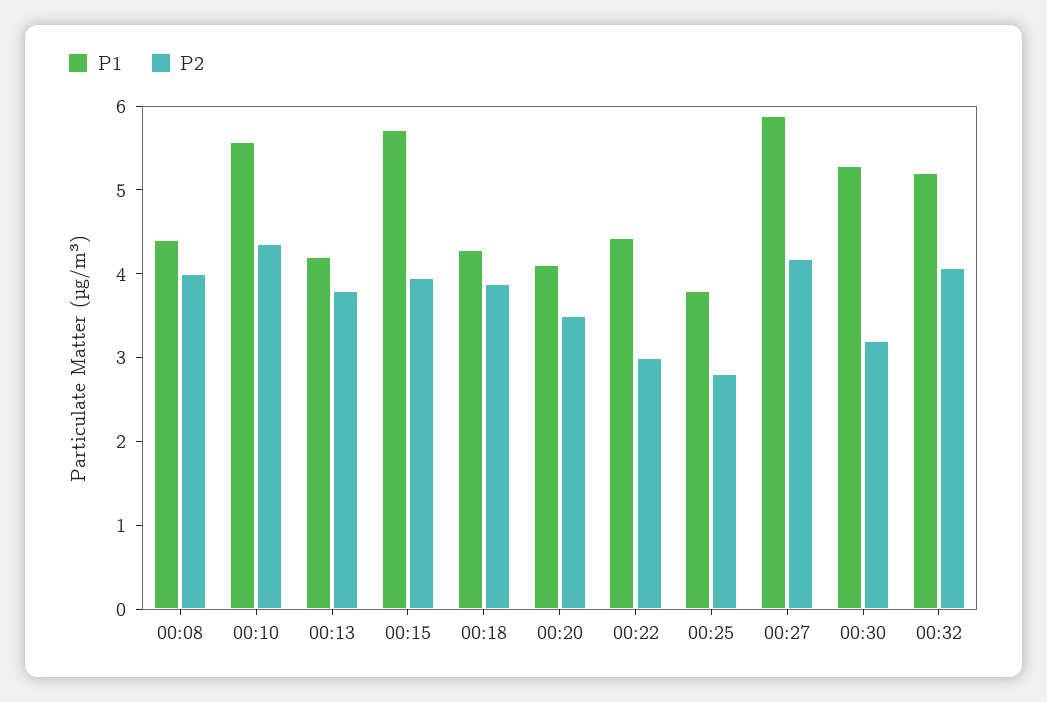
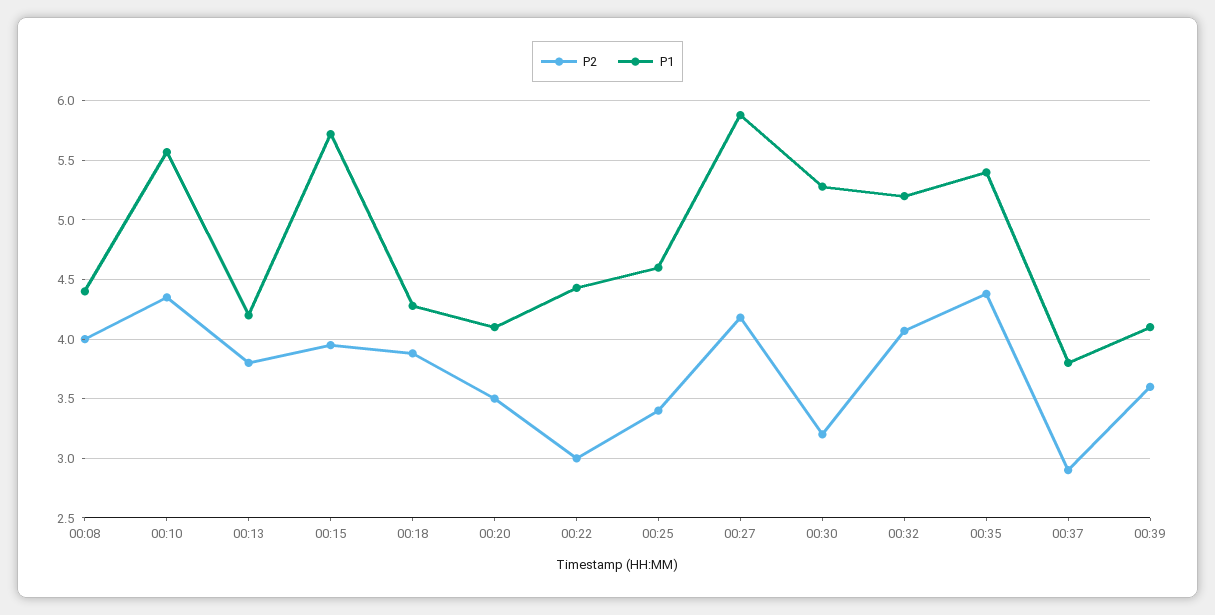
P1, 00:25: 3.8 -> 4.6
P2, 00:25: 2.8 -> 3.4
P2, 00:35: none -> 4.4
P1, 00:35: none -> 5.4
P2, 00:37: none -> 2.9
P1, 00:37: none -> 3.8
P2, 00:39: none -> 3.6
P1, 00:39: none -> 4.1

